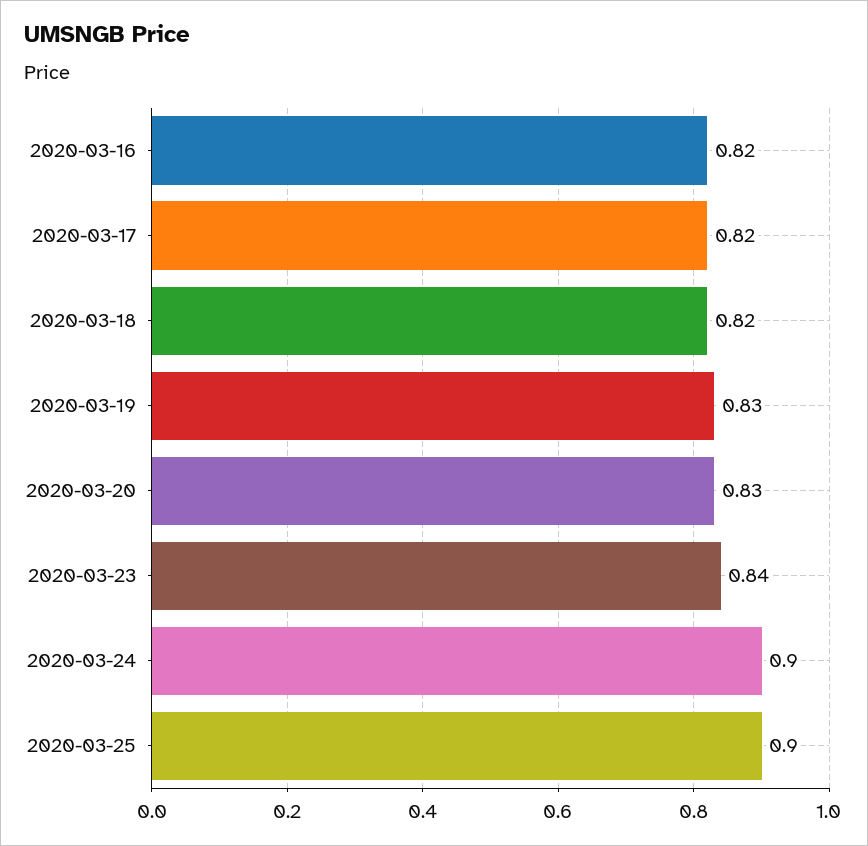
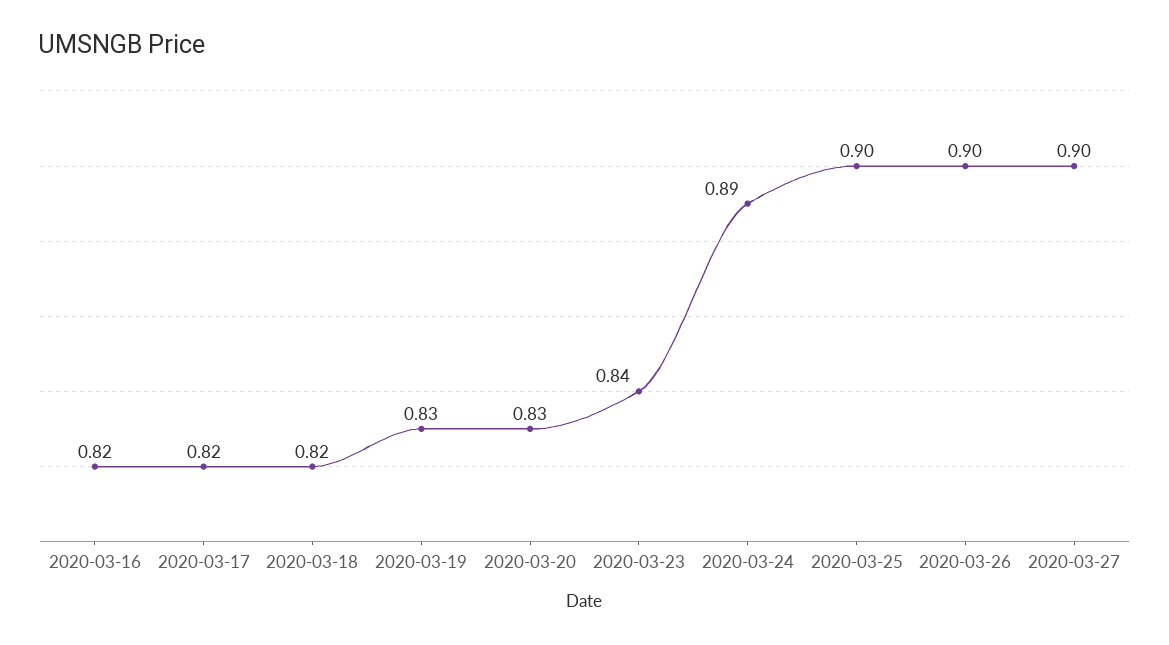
2020-03-24: 0.9 -> 0.89
2020-03-26: none -> 0.9
2020-03-27: none -> 0.9

